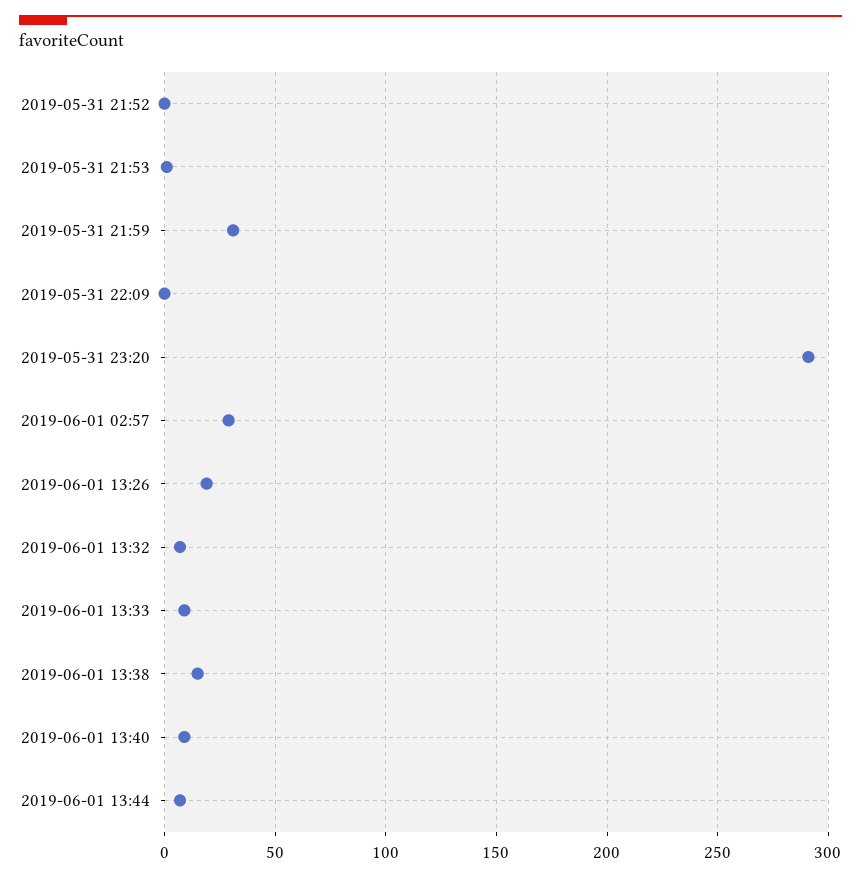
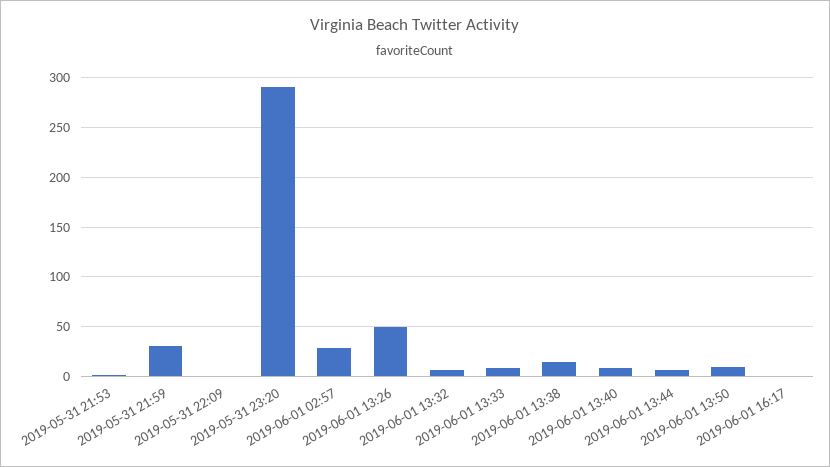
2019-05-31 21:52: 0 -> none
2019-06-01 13:26: 20 -> 50
2019-06-01 13:50: none -> 10
2019-06-01 16:17: none -> 0

